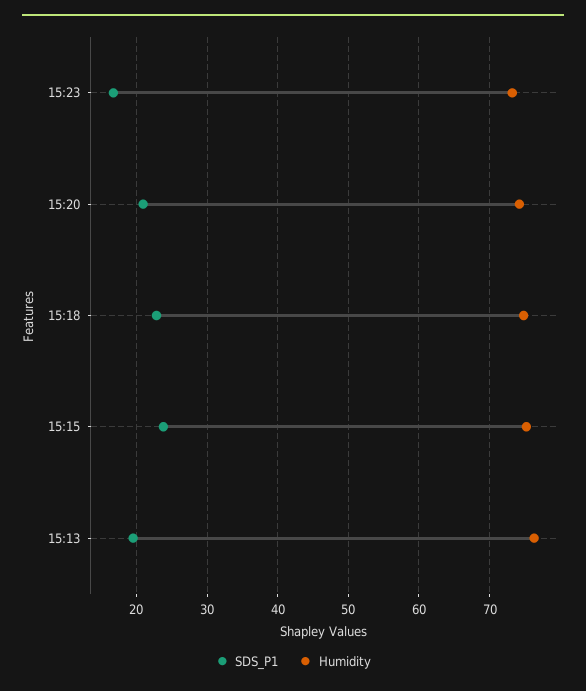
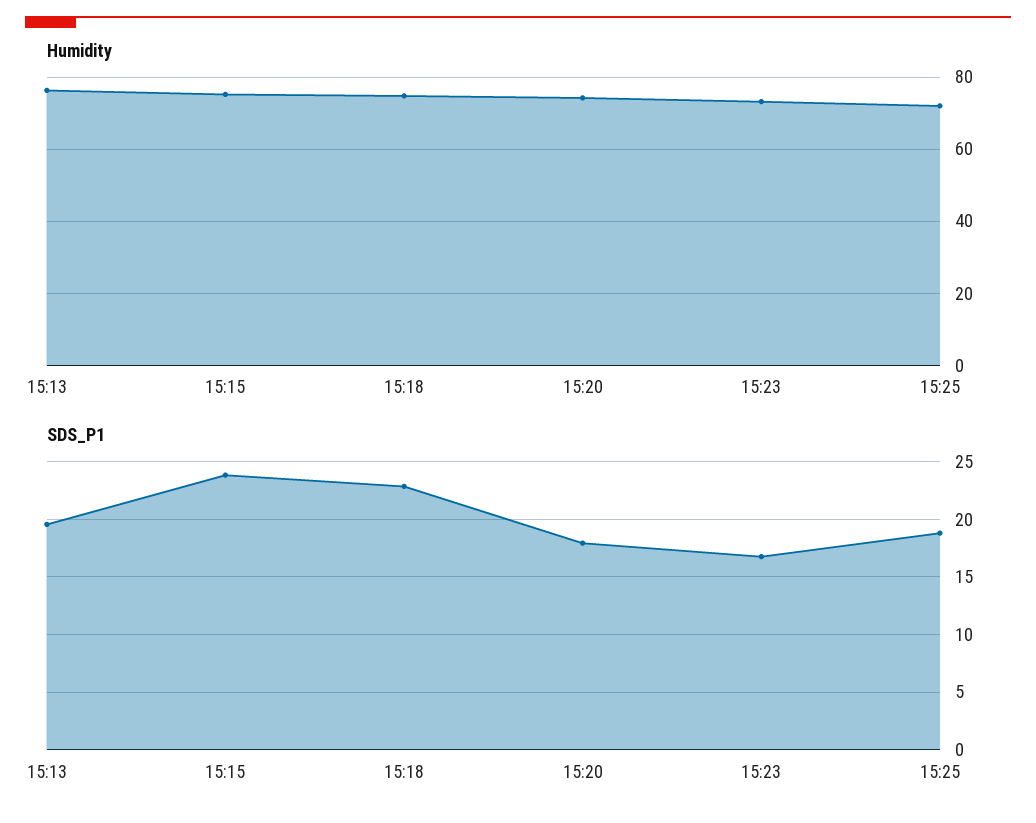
SDS_P1, 15:20: 21 -> 18
Humidity, 15:25: none -> 72
SDS_P1, 15:25: none -> 19

